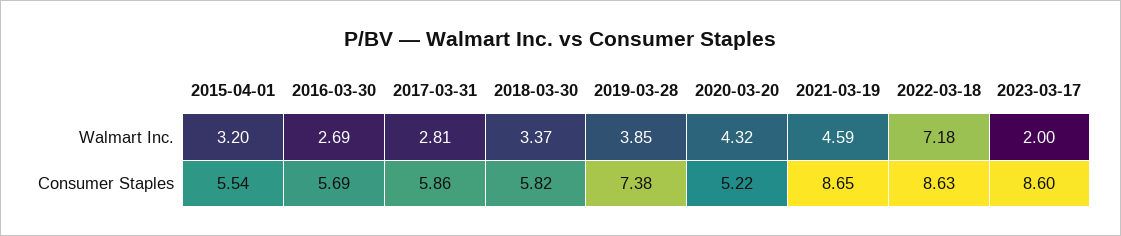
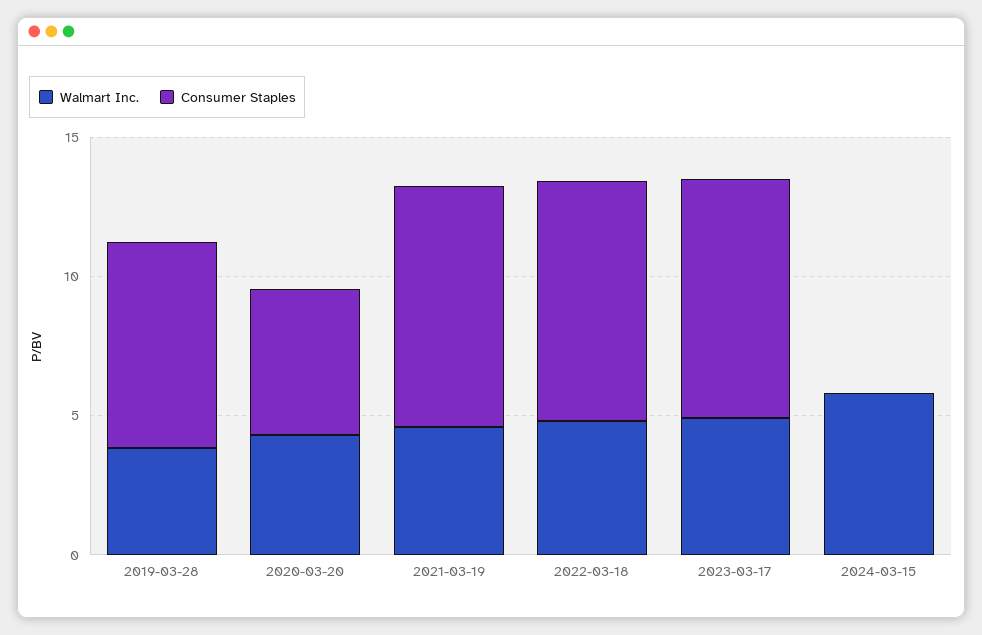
Walmart Inc., 2015-04-01: 3.2 -> none
Walmart Inc., 2016-03-30: 2.69 -> none
Walmart Inc., 2017-03-31: 2.81 -> none
Walmart Inc., 2018-03-30: 3.37 -> none
Walmart Inc., 2022-03-18: 7.18 -> 5
Walmart Inc., 2023-03-17: 2 -> 5
Consumer Staples, 2015-04-01: 5.54 -> none
Consumer Staples, 2016-03-30: 5.69 -> none
Consumer Staples, 2017-03-31: 5.86 -> none
Consumer Staples, 2018-03-30: 5.82 -> none
Walmart Inc., 2024-03-15: none -> 6
Consumer Staples, 2024-03-15: none -> 0

